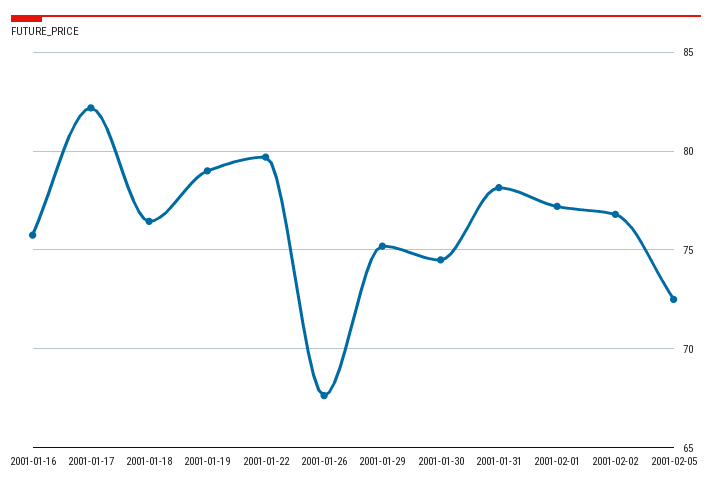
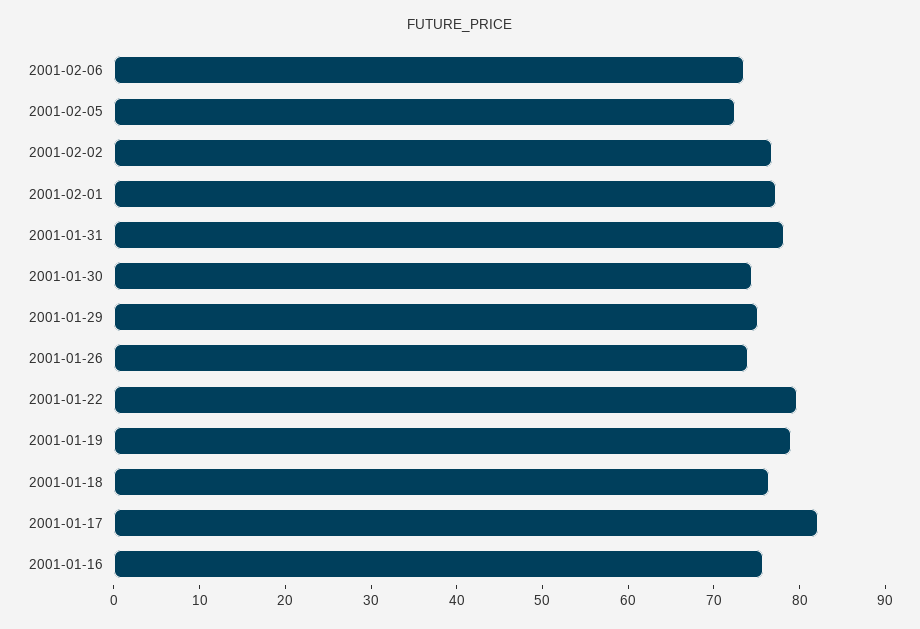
2001-01-26: 67.5 -> 74
2001-02-06: none -> 74

